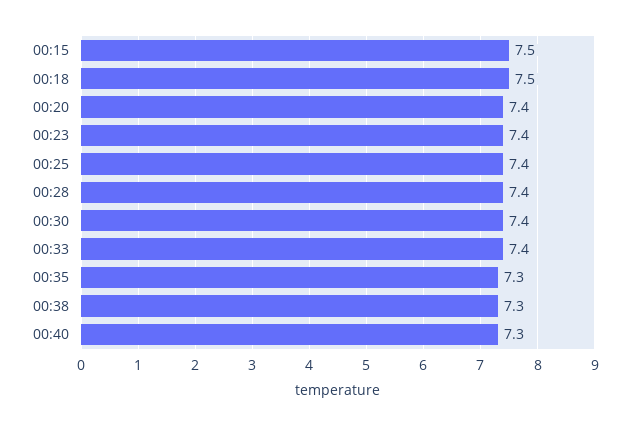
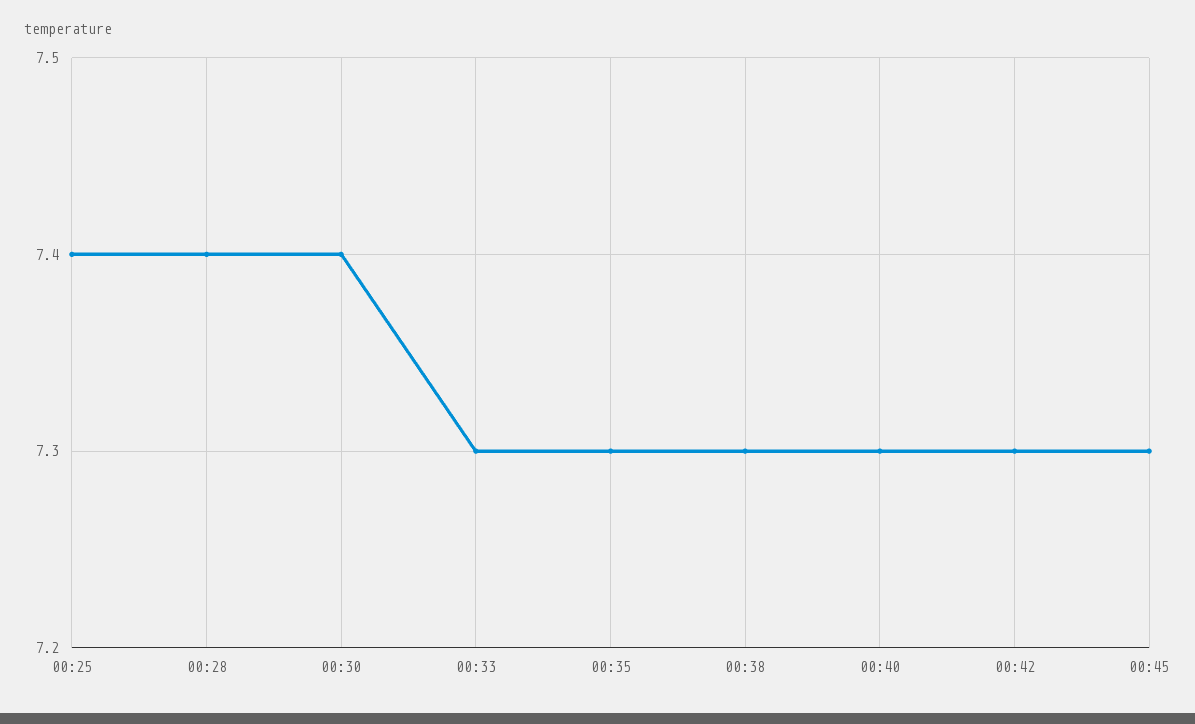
00:15: 7.5 -> none
00:18: 7.5 -> none
00:20: 7.4 -> none
00:23: 7.4 -> none
00:33: 7.4 -> 7.3
00:42: none -> 7.3
00:45: none -> 7.3

